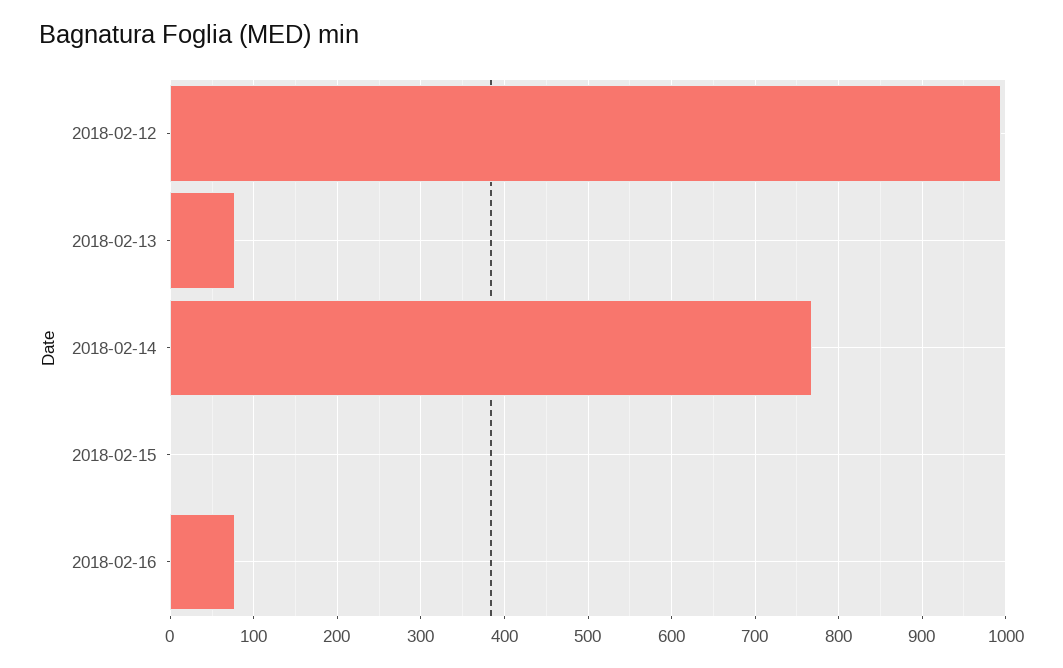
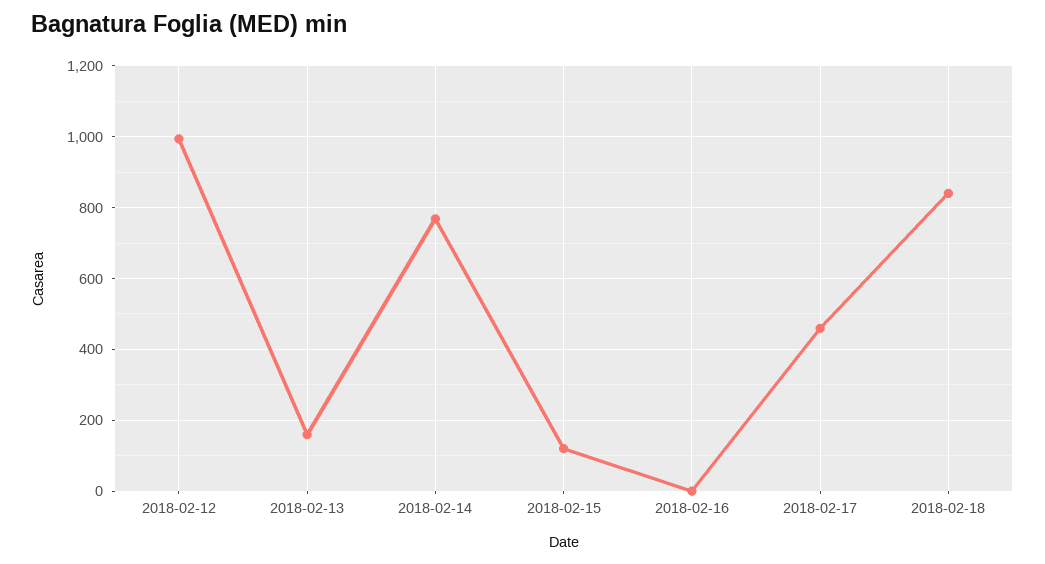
2018-02-13: 80 -> 160
2018-02-15: 0 -> 120
2018-02-16: 80 -> 0
2018-02-17: none -> 460
2018-02-18: none -> 840

